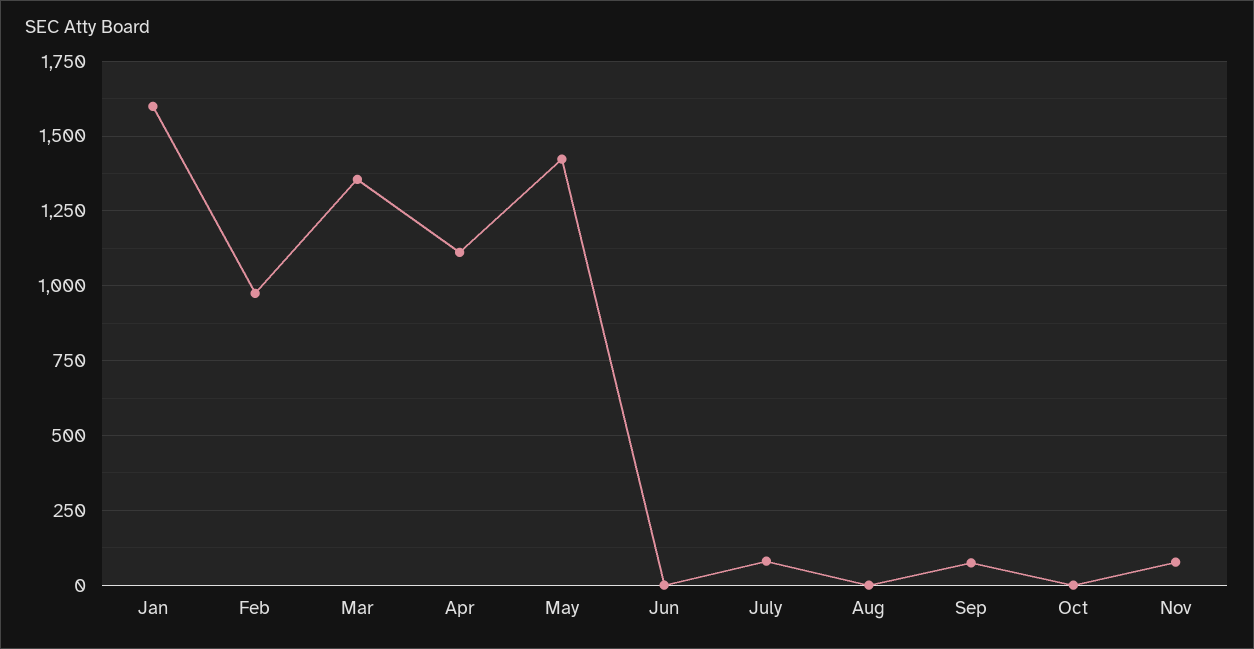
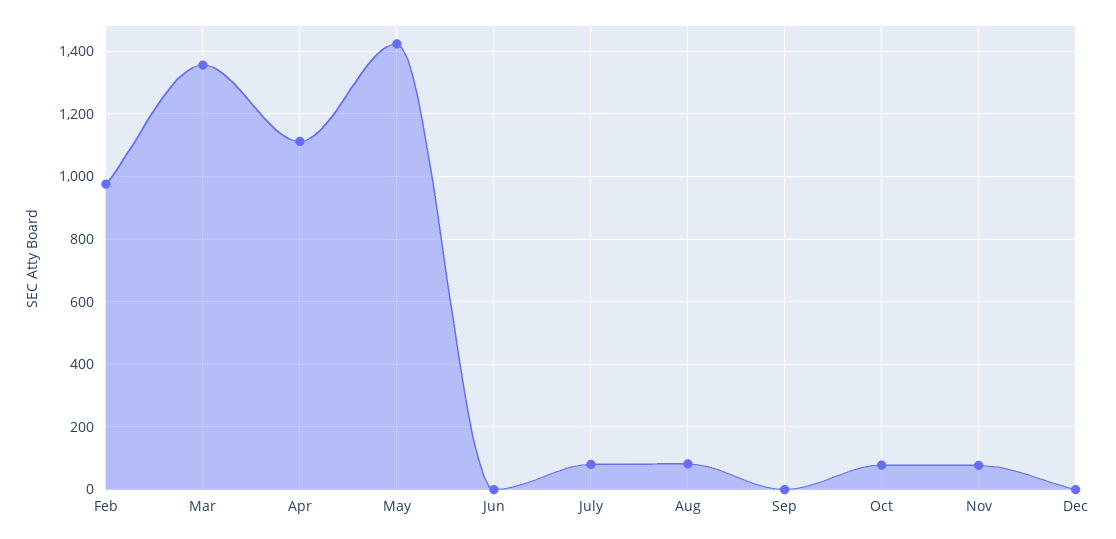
Jan: 1600 -> none
Aug: 0 -> 80
Sep: 75 -> 0
Oct: 0 -> 80
Dec: none -> 0

